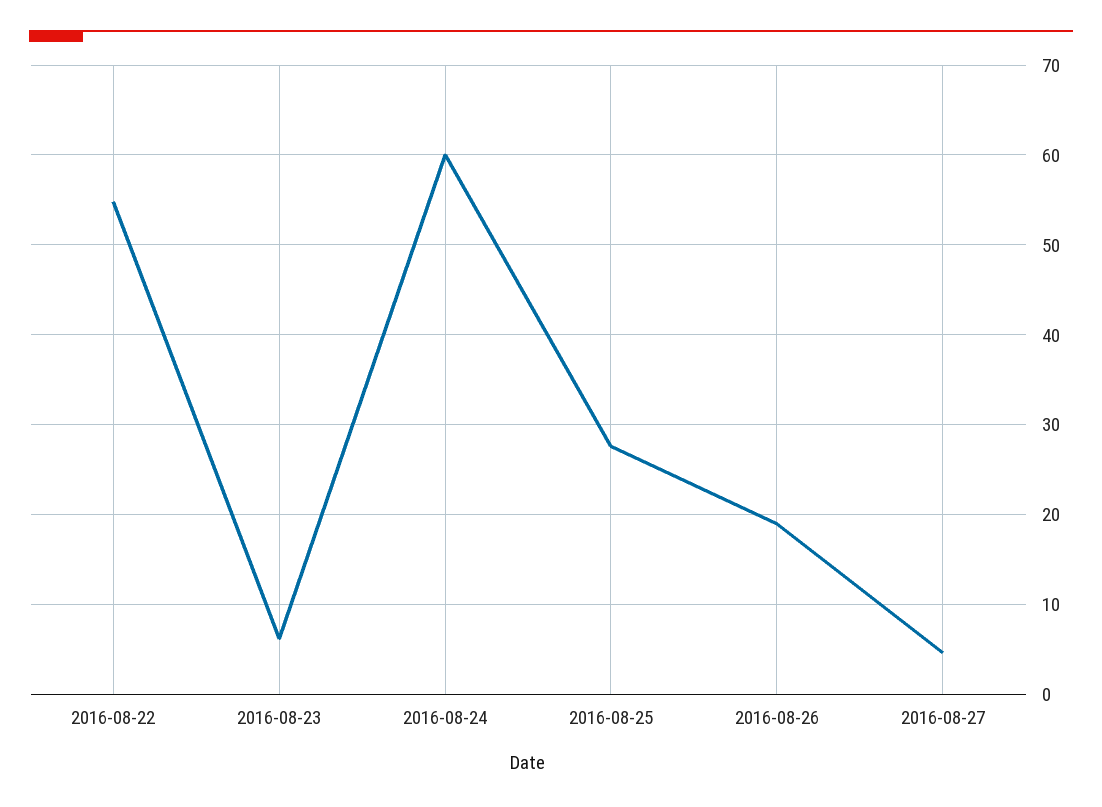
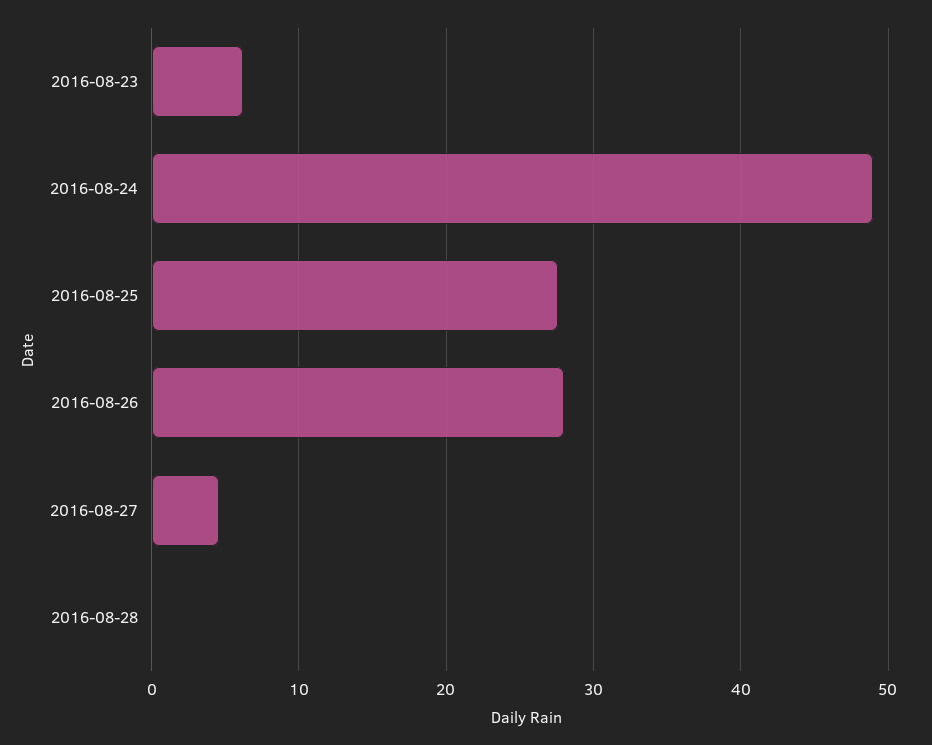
2016-08-22: 55 -> none
2016-08-24: 60 -> 49
2016-08-26: 19 -> 28
2016-08-28: none -> 0

